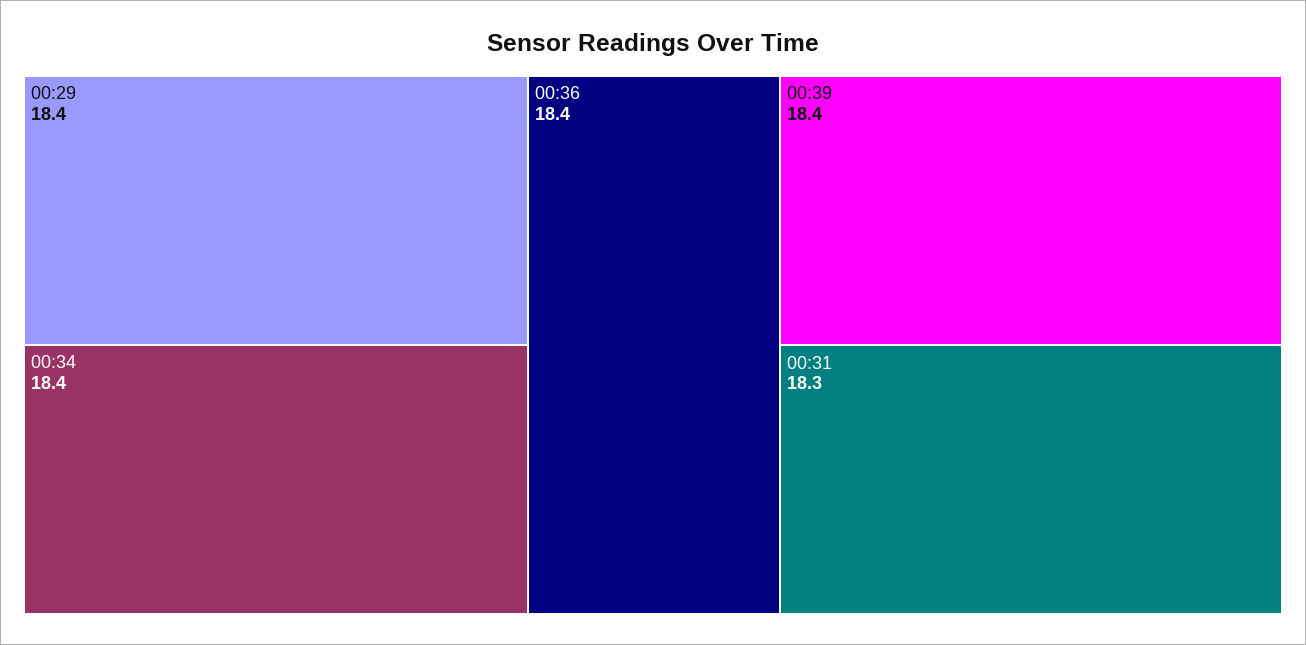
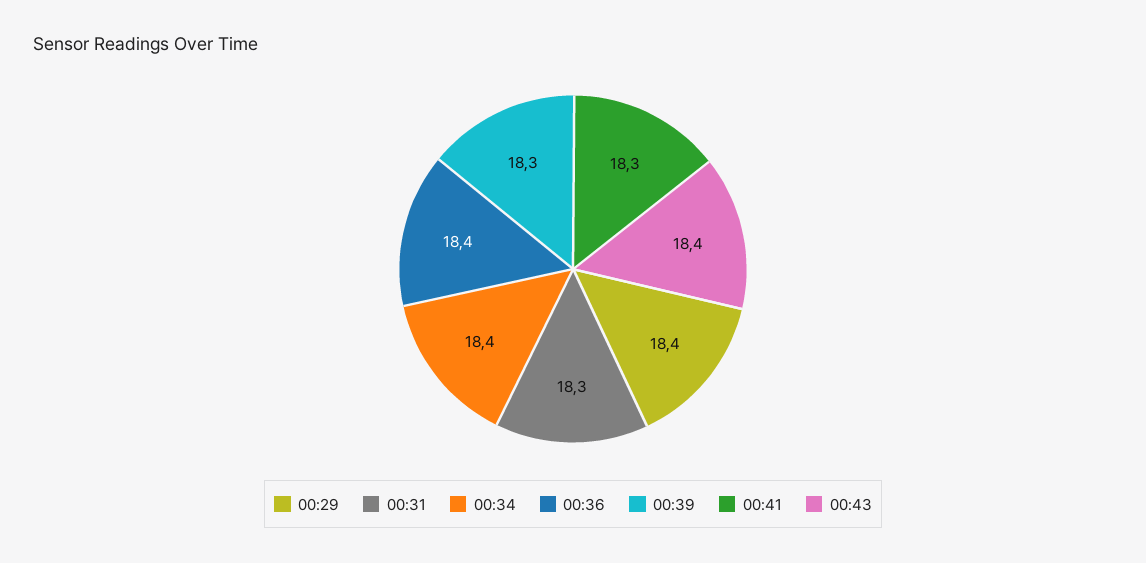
00:39: 18.4 -> 18.3
00:41: none -> 18.3
00:43: none -> 18.4

